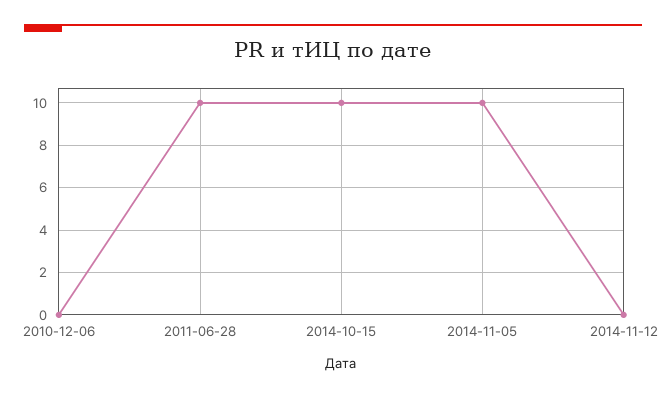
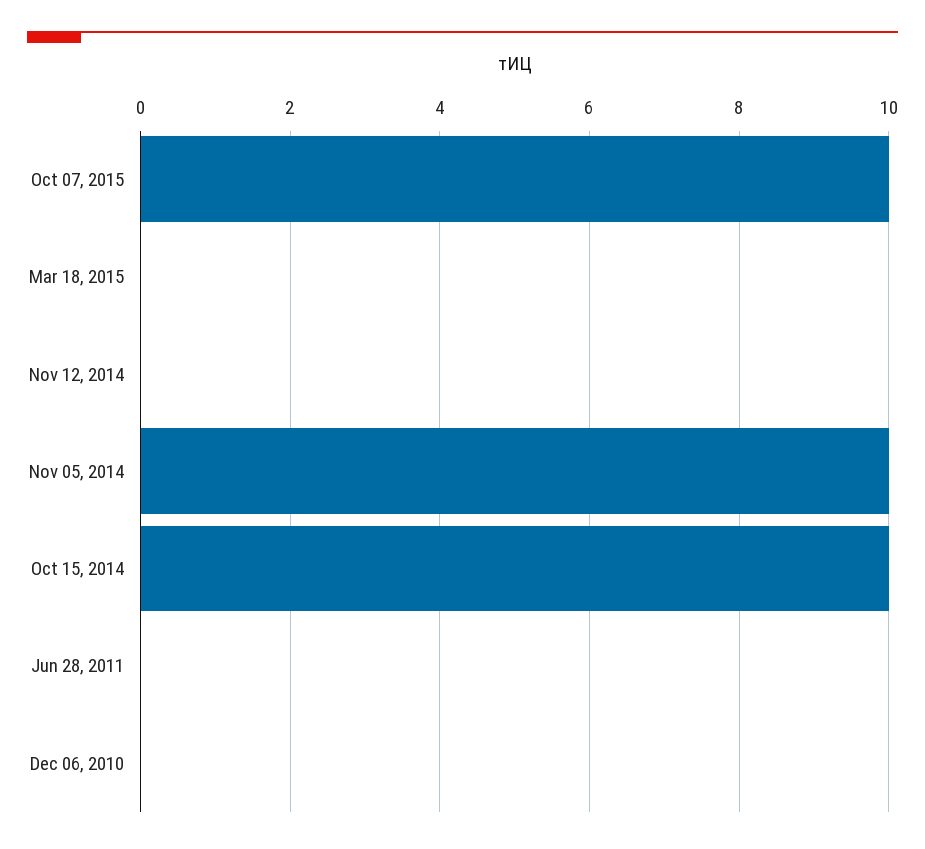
2011-06-28: 10 -> 0
Oct 07, 2015: none -> 10
Mar 18, 2015: none -> 0

